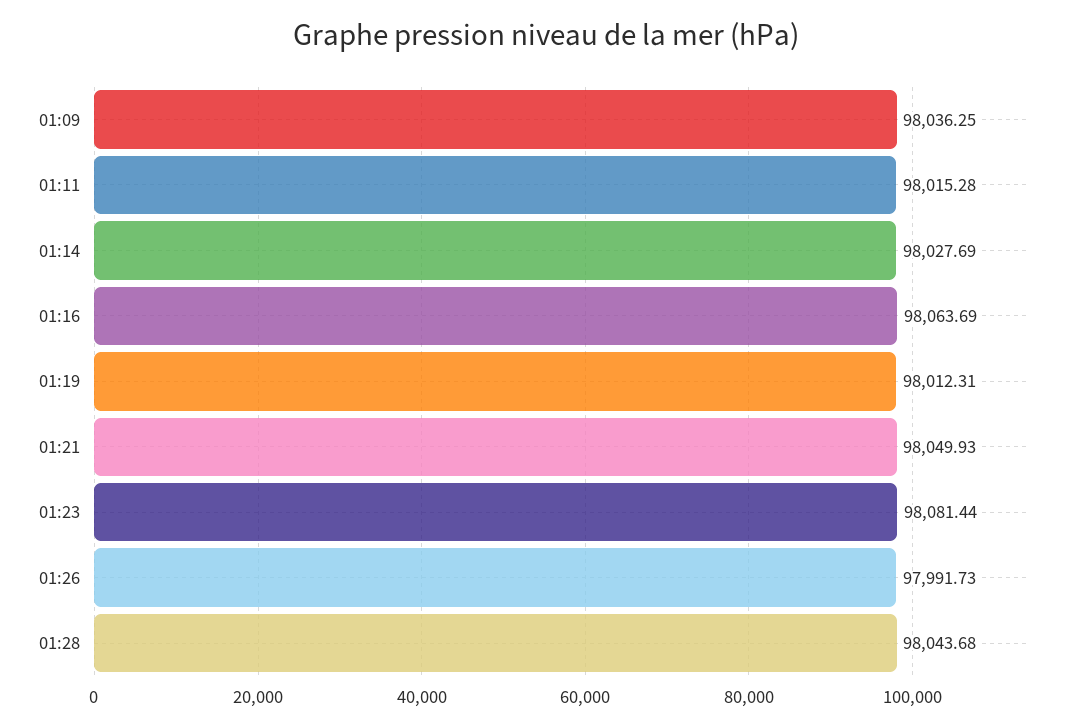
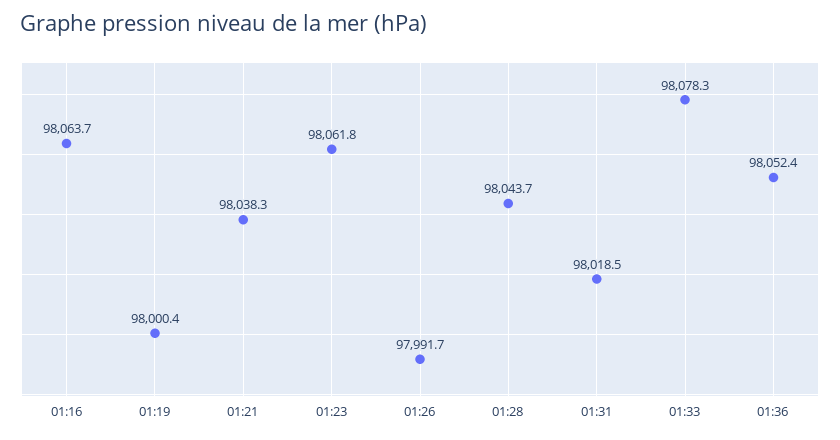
01:09: 98036.25 -> none
01:11: 98015.28 -> none
01:14: 98027.69 -> none
01:19: 98012.31 -> 98000.4
01:21: 98049.93 -> 98038.3
01:23: 98081.44 -> 98061.8
01:31: none -> 98018.5
01:33: none -> 98078.3
01:36: none -> 98052.4

